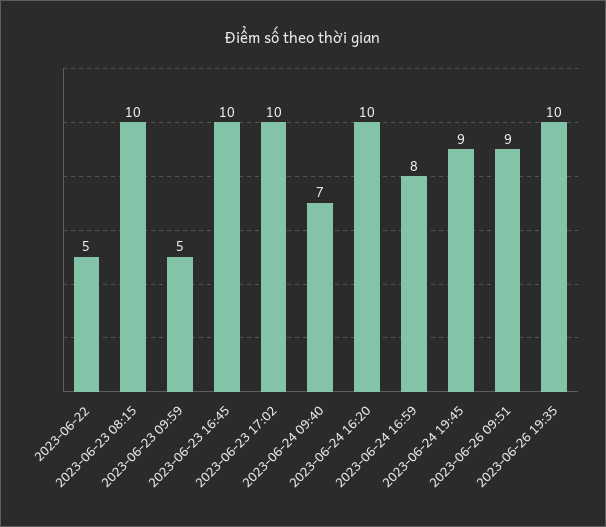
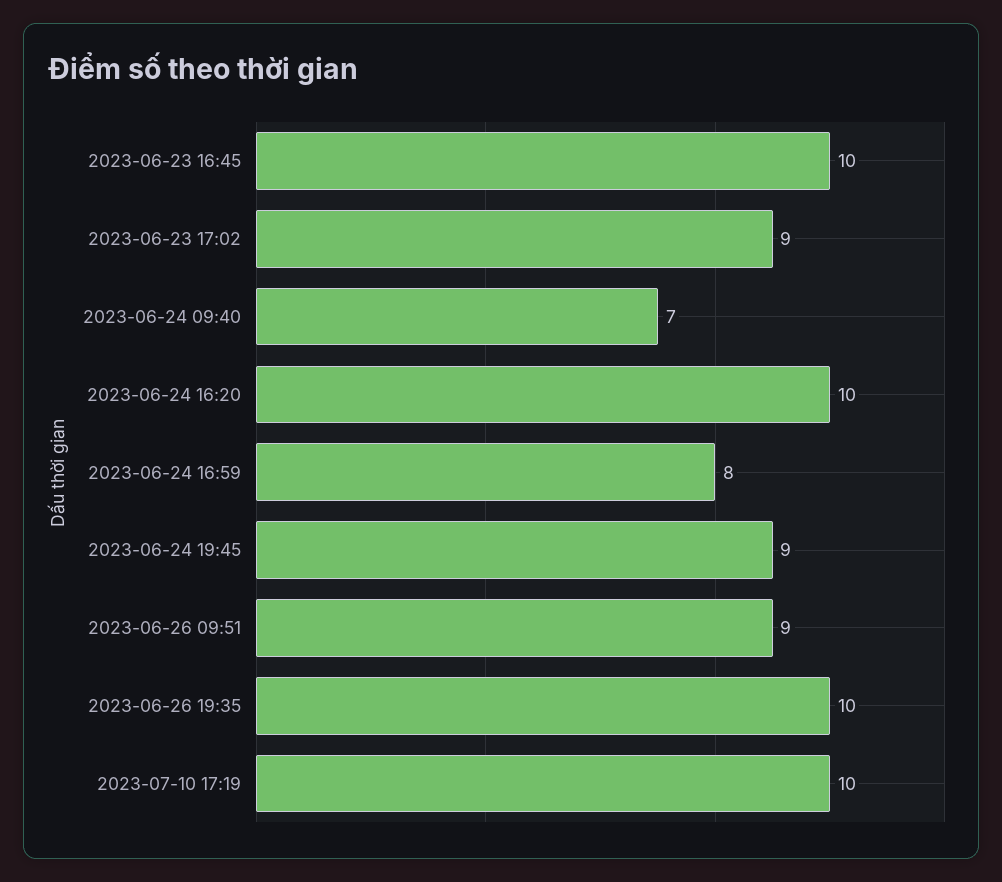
2023-06-22: 5 -> none
2023-06-23 08:15: 10 -> none
2023-06-23 09:59: 5 -> none
2023-06-23 17:02: 10 -> 9
2023-07-10 17:19: none -> 10

